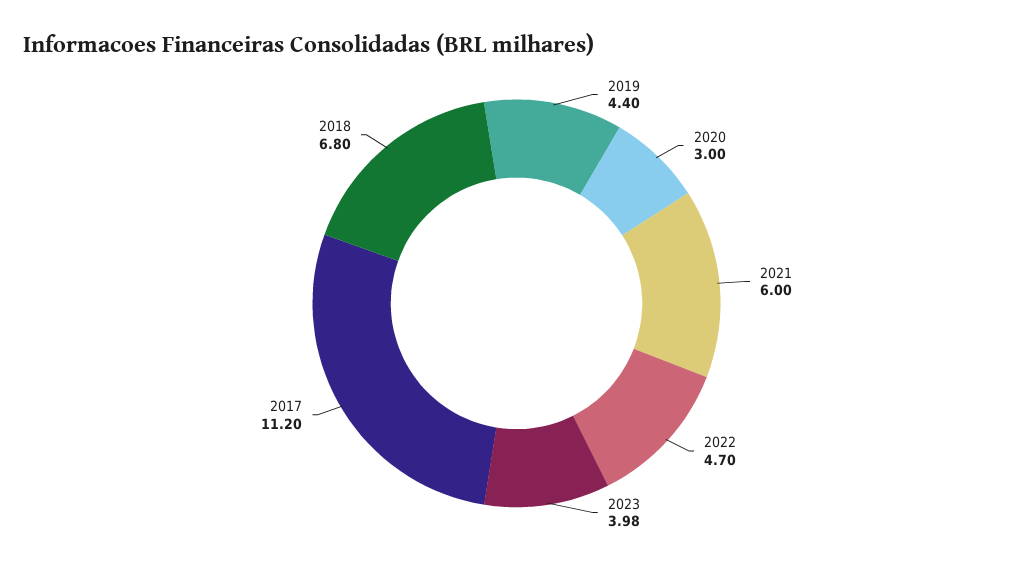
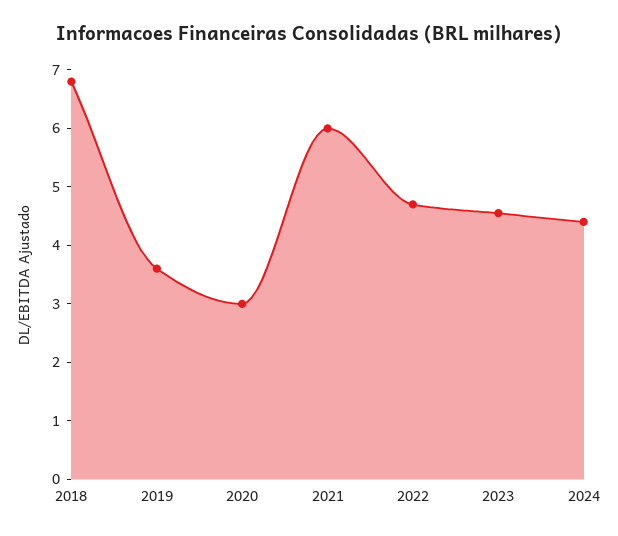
2019: 4.4 -> 3.6
2023: 3.98 -> 4.6
2017: 11.2 -> none
2024: none -> 4.4

